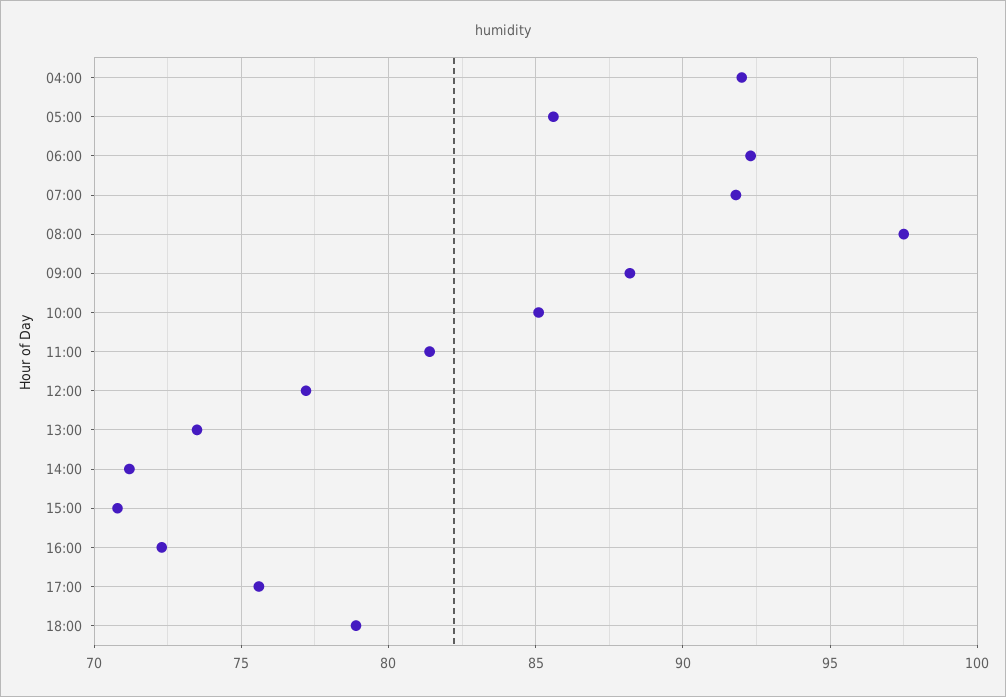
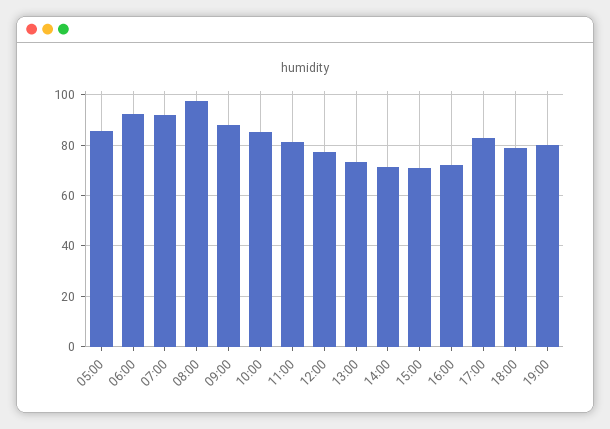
04:00: 92 -> none
17:00: 75.5 -> 82.5
19:00: none -> 80

